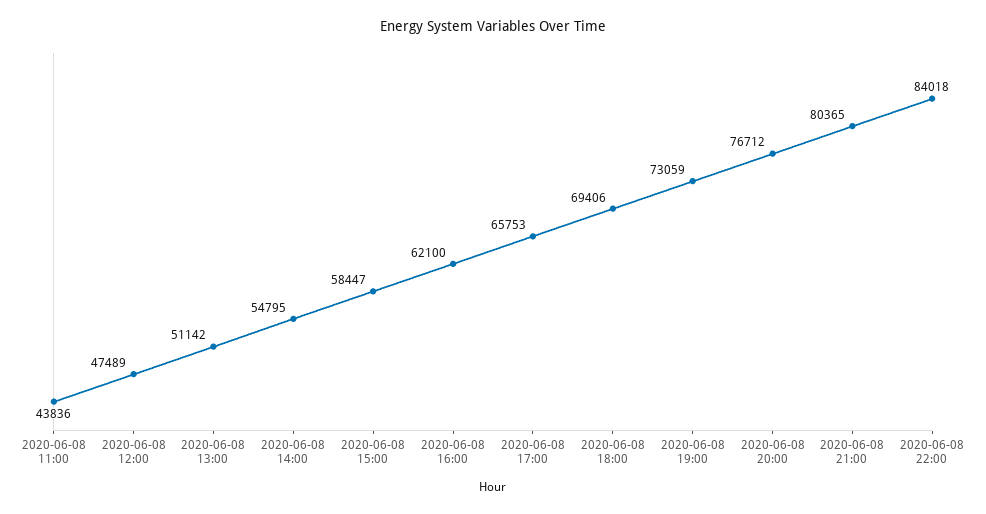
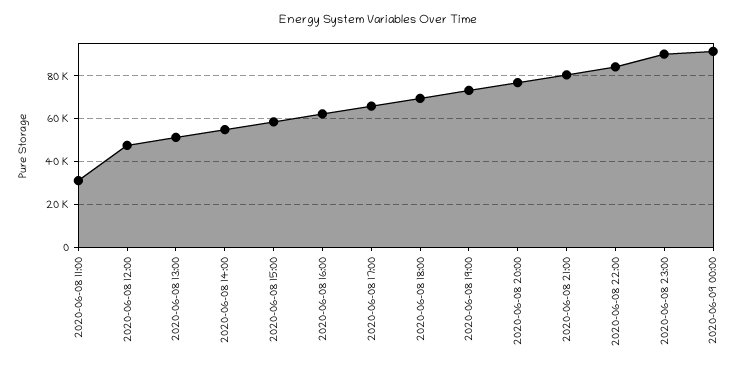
2020-06-08 11:00: 43836 -> 30000
2020-06-08 23:00: none -> 90000
2020-06-09 00:00: none -> 90000

